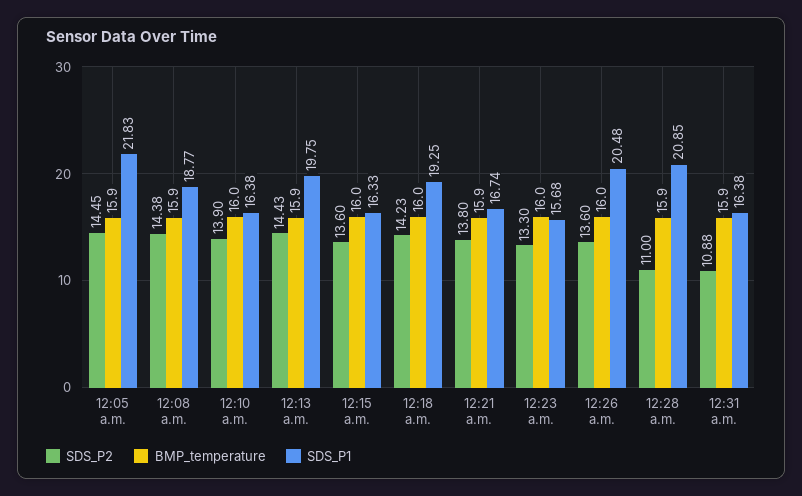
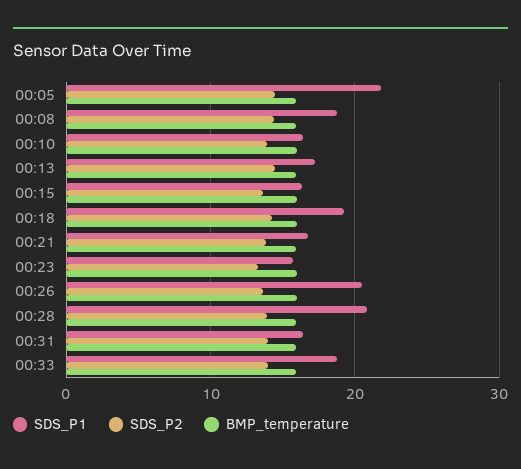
SDS_P1, 12:13 a.m.: 19.75 -> 17
SDS_P2, 12:28 a.m.: 11 -> 14
SDS_P2, 12:31 a.m.: 10.88 -> 14
SDS_P1, 00:33: none -> 19
SDS_P2, 00:33: none -> 14
BMP_temperature, 00:33: none -> 16

